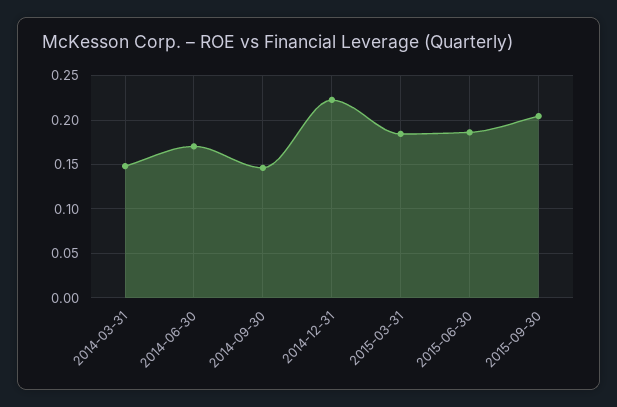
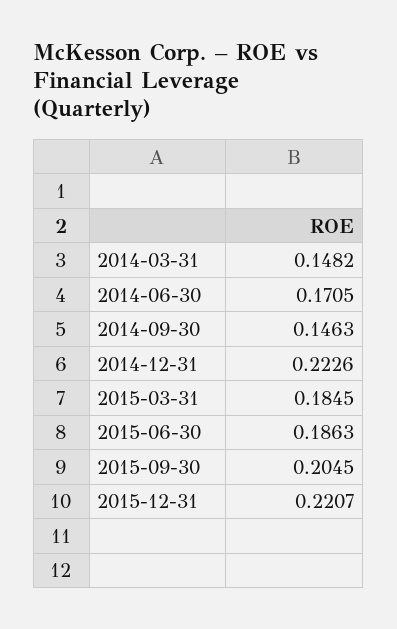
2015-12-31: none -> 0.2207

